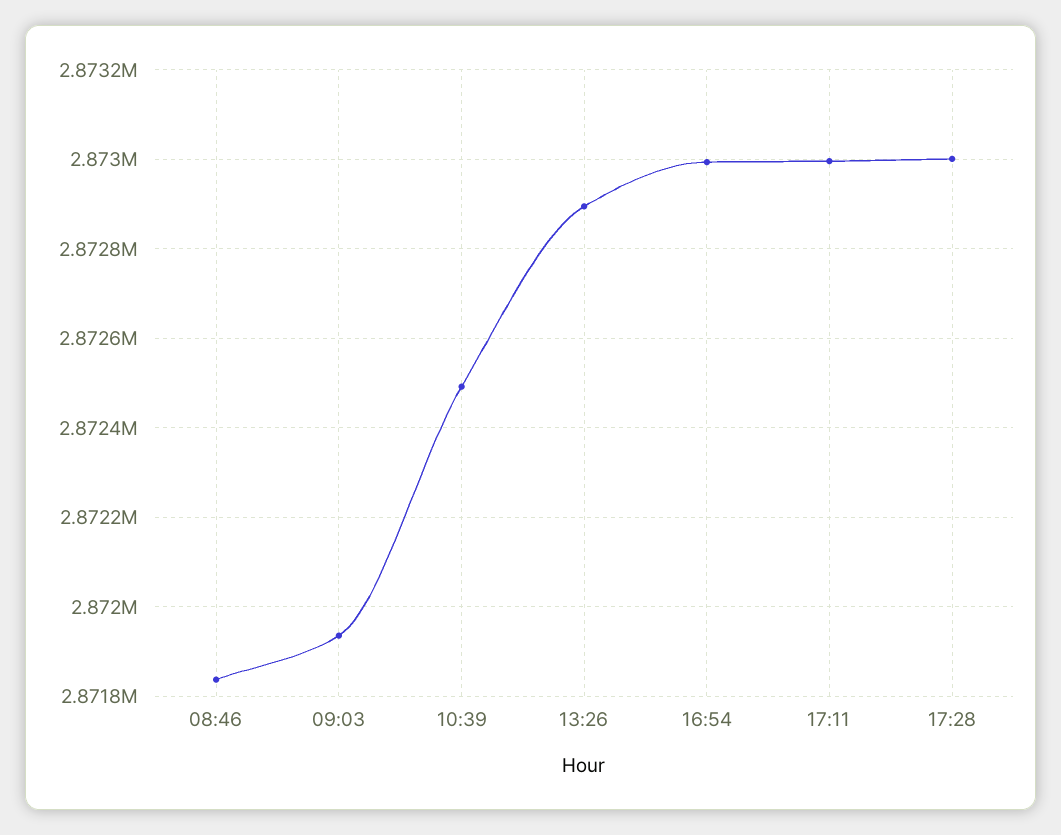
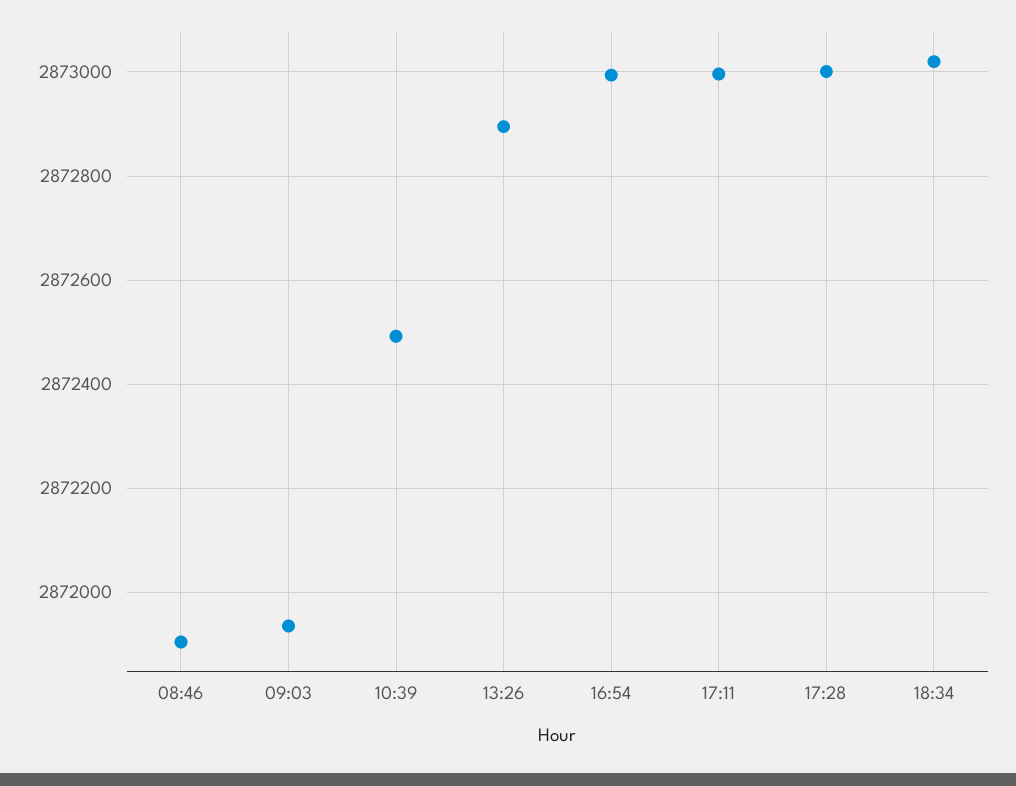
08:46: 2871840 -> 2871900
18:34: none -> 2873020

